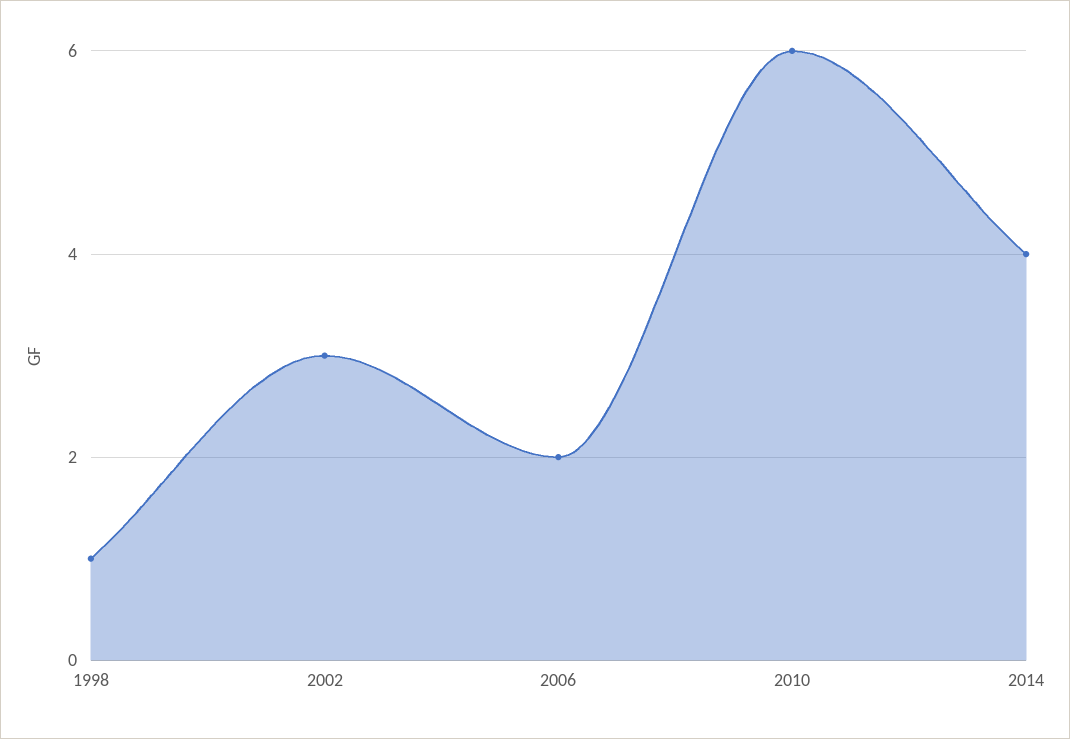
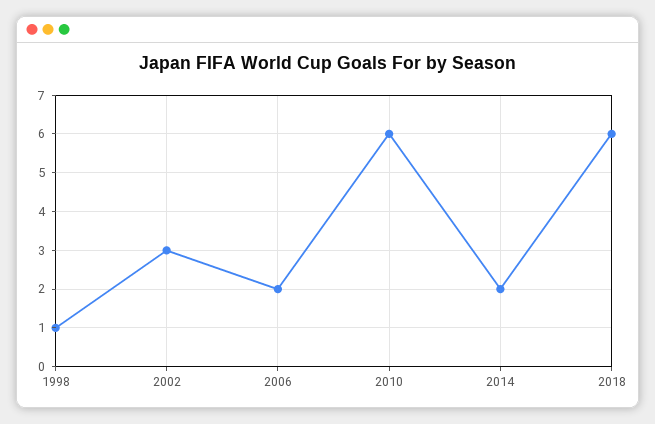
2014: 4 -> 2
2018: none -> 6

